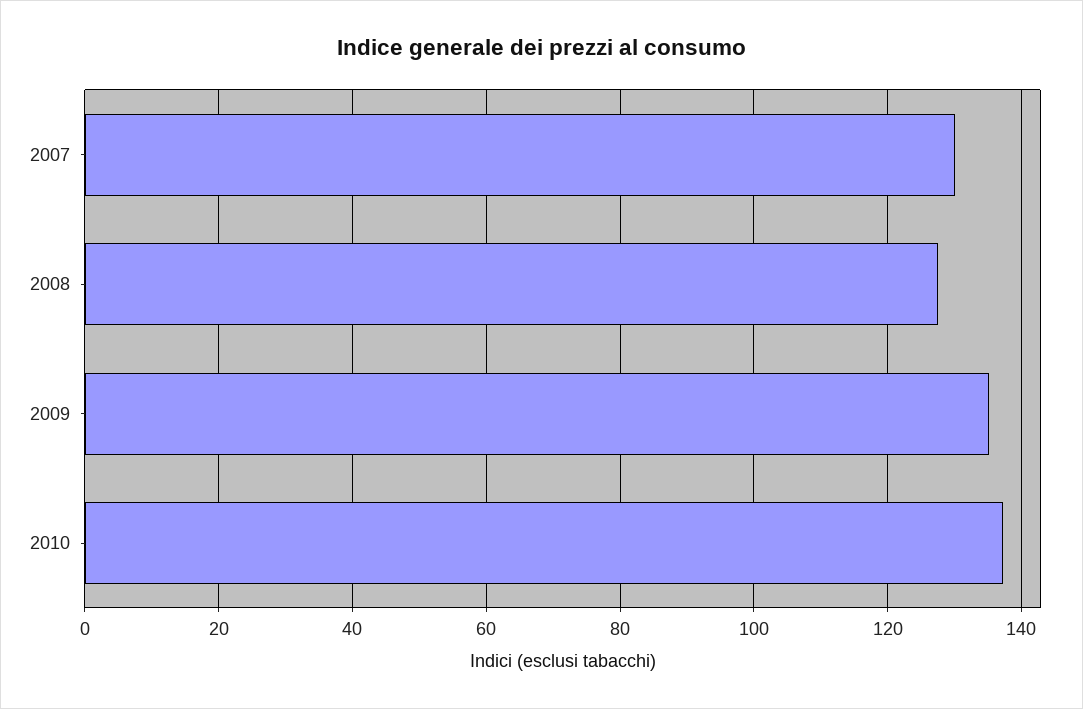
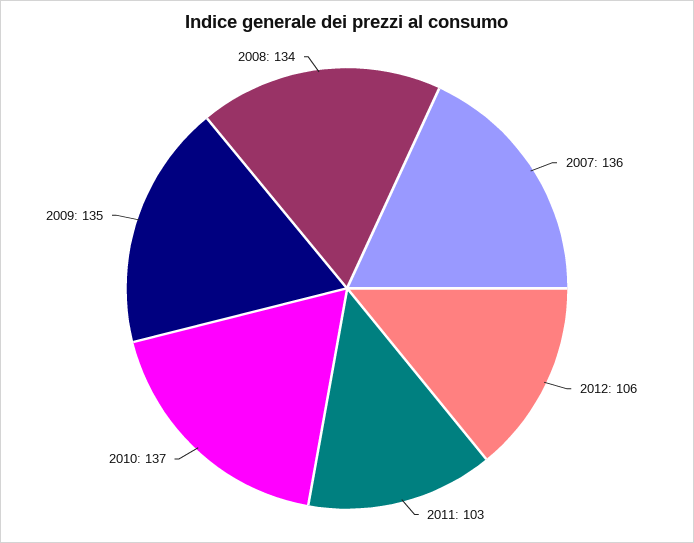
2007: 130 -> 136
2008: 128 -> 134
2012: none -> 106
2011: none -> 103

